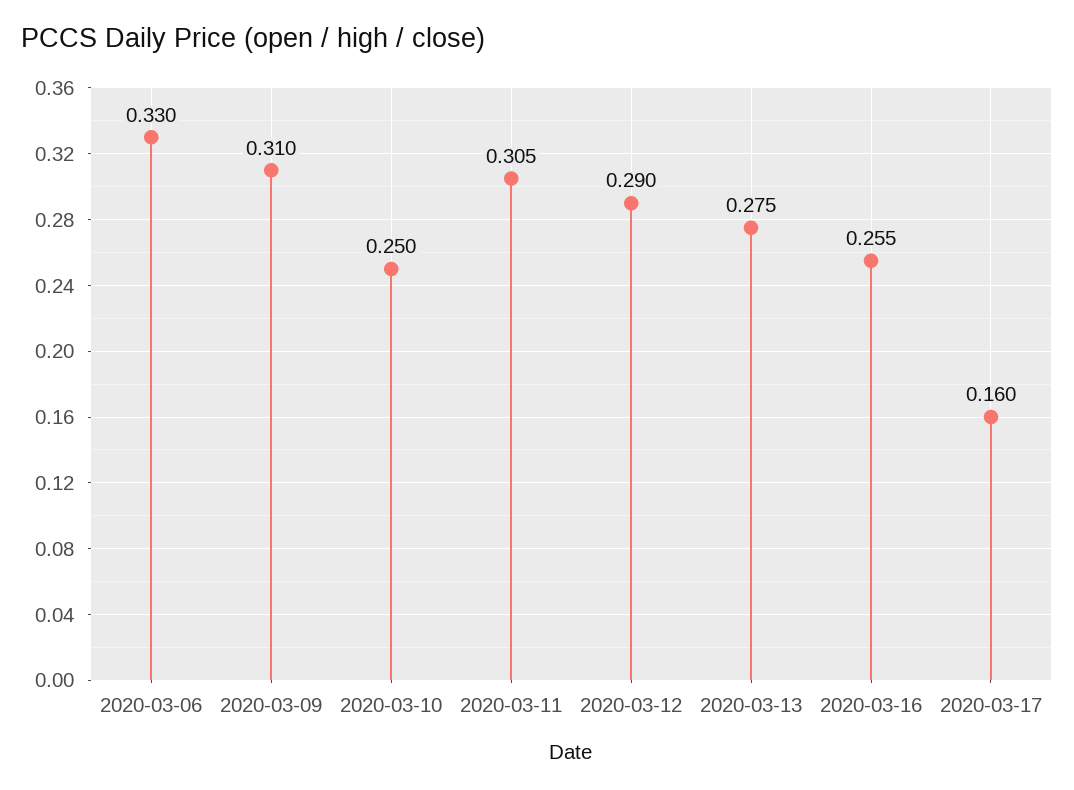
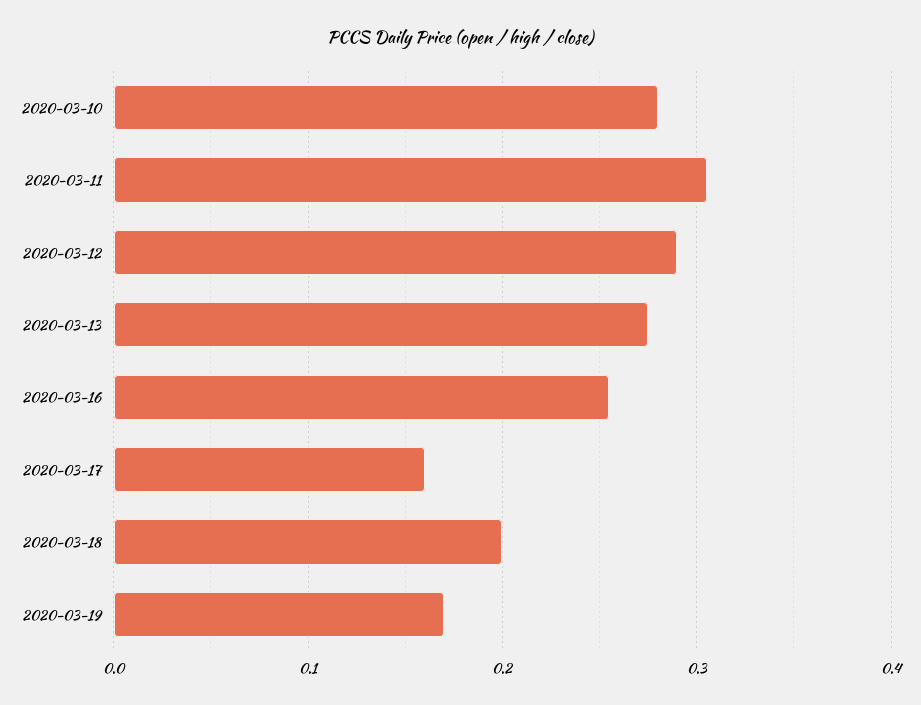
2020-03-06: 0.33 -> none
2020-03-09: 0.31 -> none
2020-03-10: 0.25 -> 0.28
2020-03-18: none -> 0.2
2020-03-19: none -> 0.17

